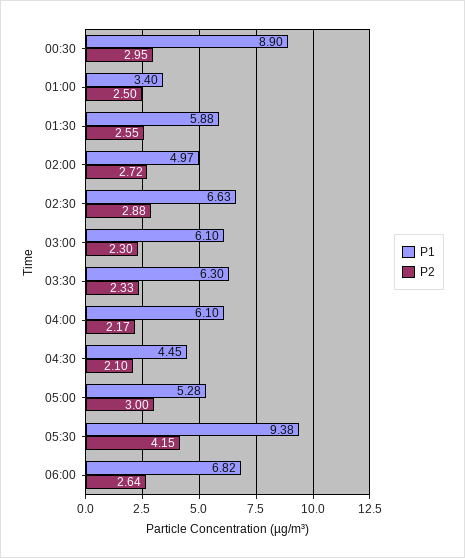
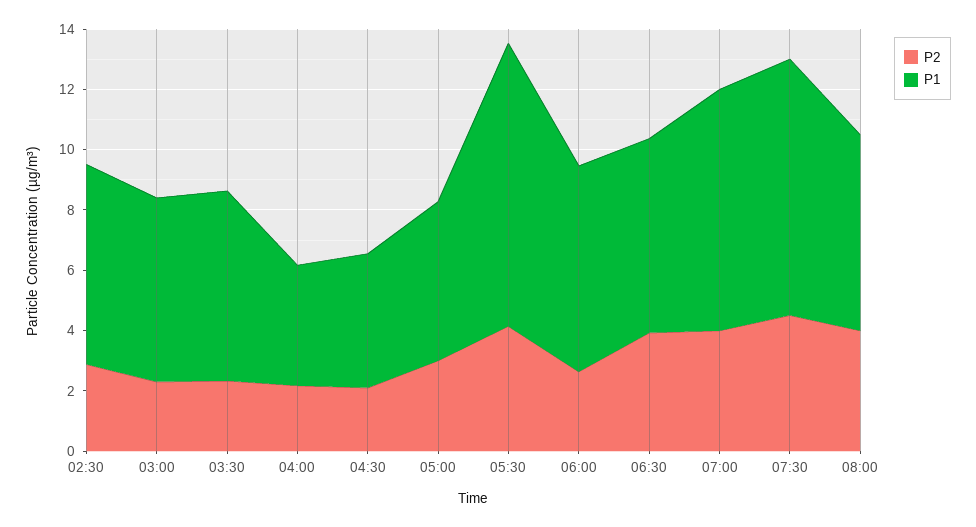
P1, 00:30: 8.9 -> none
P2, 00:30: 2.95 -> none
P1, 01:00: 3.4 -> none
P2, 01:00: 2.5 -> none
P1, 01:30: 5.88 -> none
P2, 01:30: 2.55 -> none
P1, 02:00: 4.97 -> none
P2, 02:00: 2.72 -> none
P1, 04:00: 6.1 -> 4
P2, 06:30: none -> 4
P1, 06:30: none -> 6.5
P2, 07:00: none -> 4
P1, 07:00: none -> 8
P2, 07:30: none -> 4.5
P1, 07:30: none -> 8.5
P2, 08:00: none -> 4
P1, 08:00: none -> 6.5

